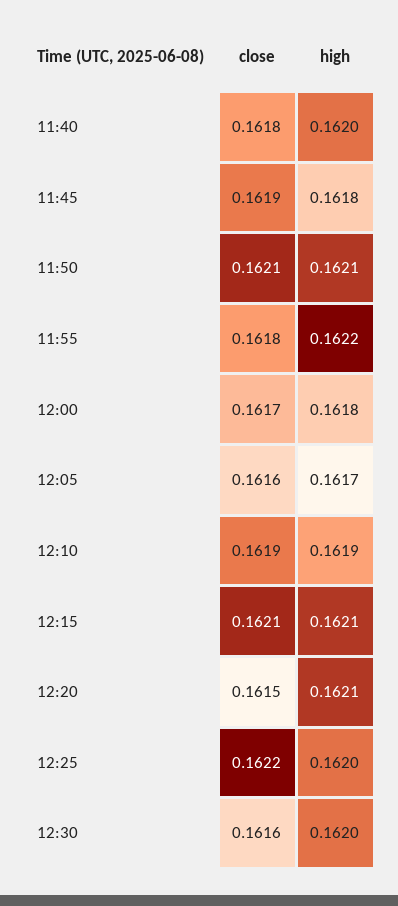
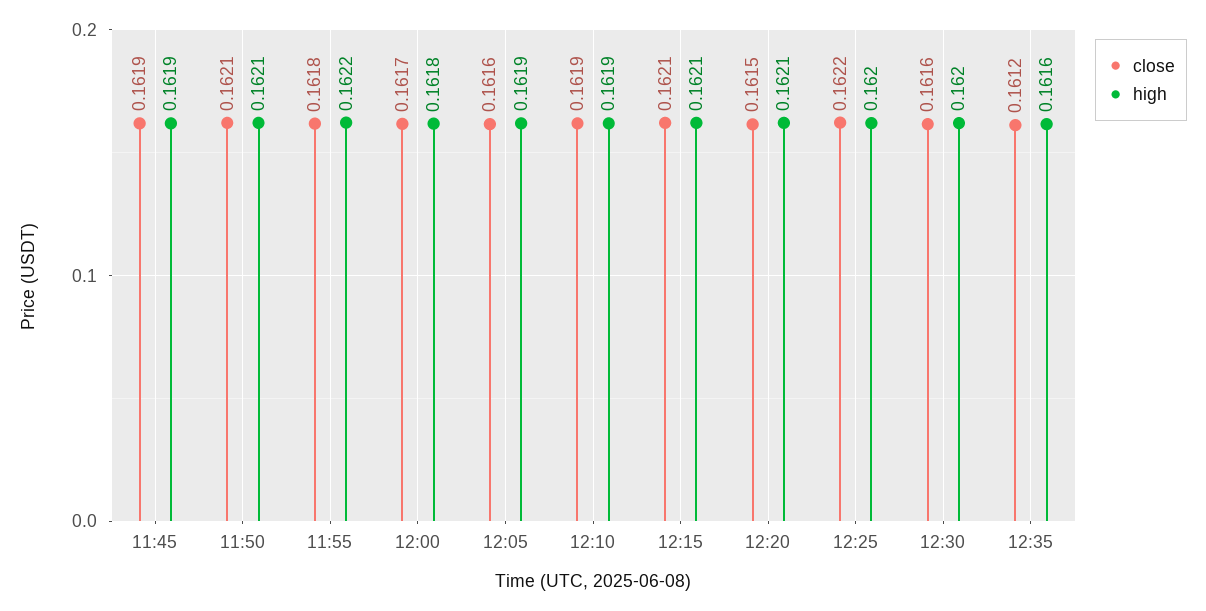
close, 11:40: 0.1618 -> none
high, 11:40: 0.162 -> none
high, 11:45: 0.1618 -> 0.1619
high, 12:05: 0.1617 -> 0.1619
close, 12:35: none -> 0.1612
high, 12:35: none -> 0.1616

